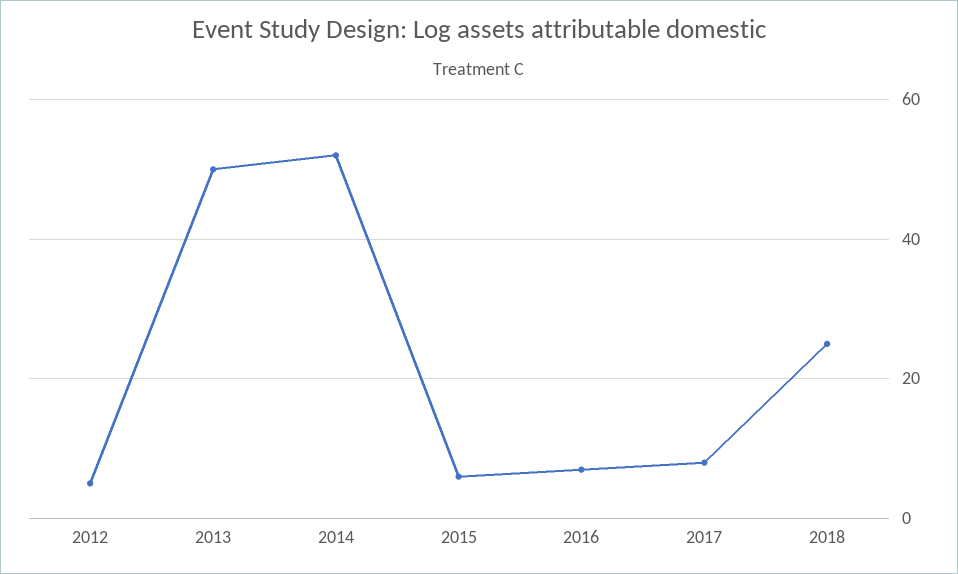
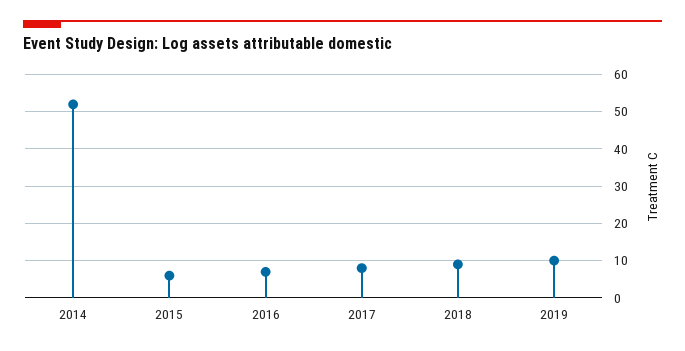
2012: 5 -> none
2013: 50 -> none
2018: 25 -> 10
2019: none -> 10

